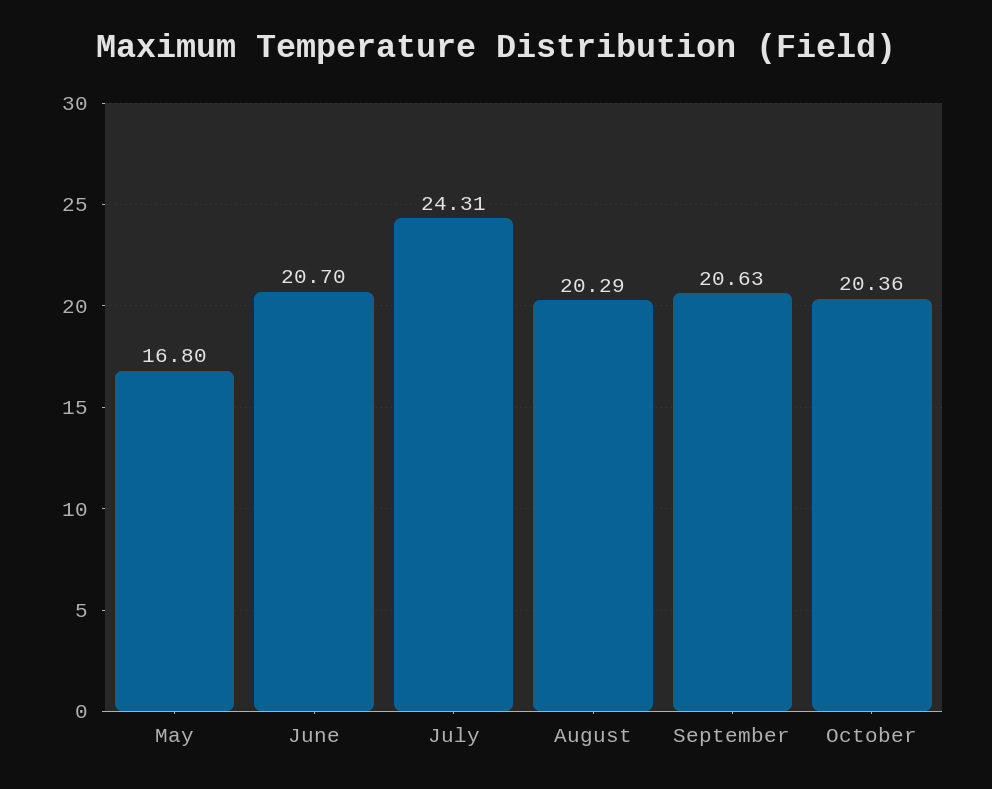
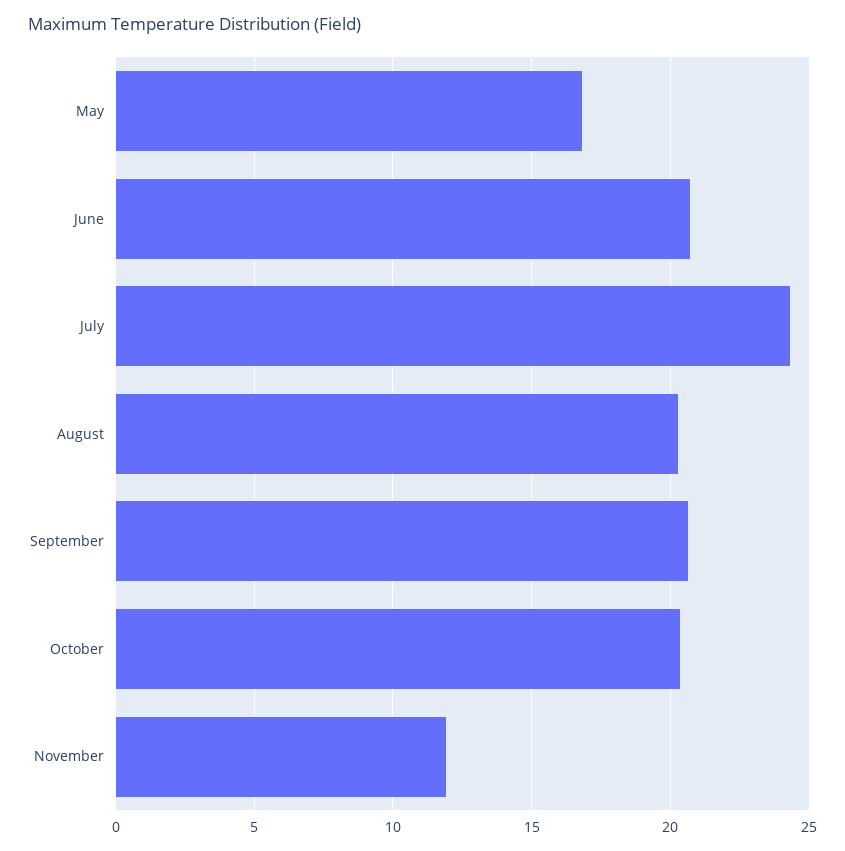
November: none -> 12

